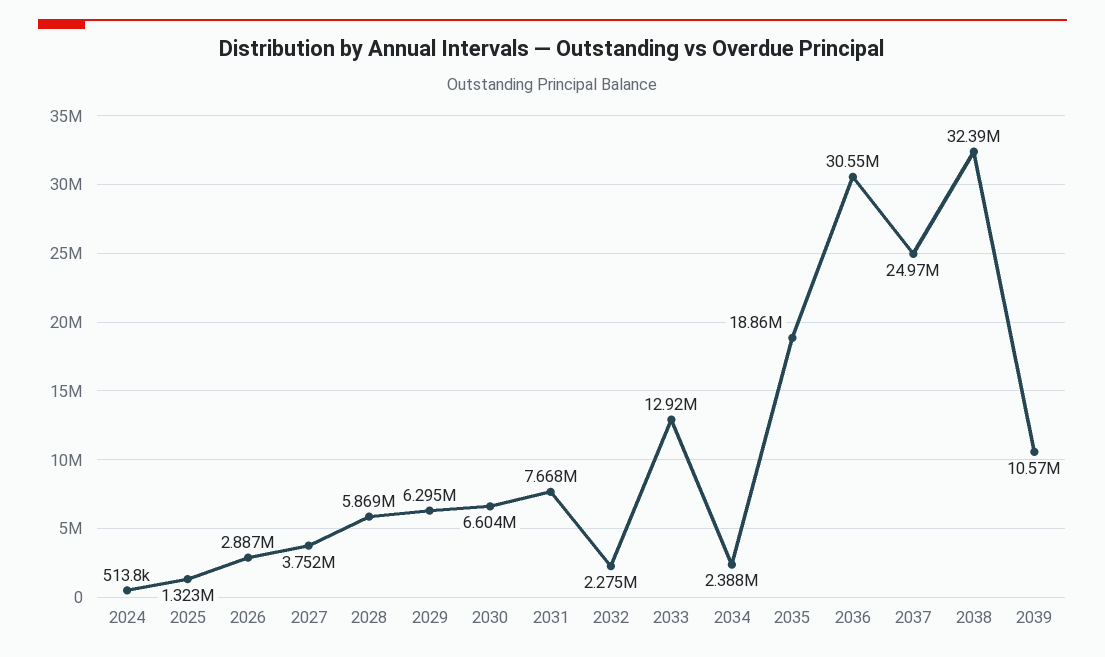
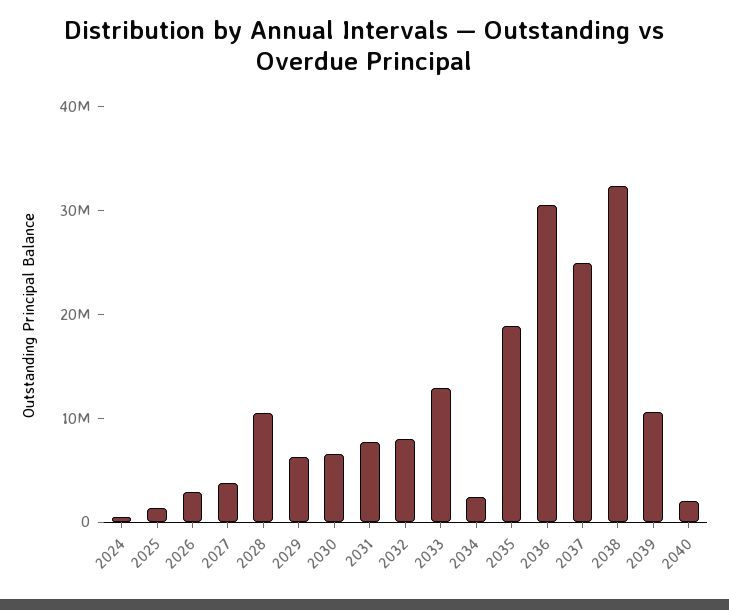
2028: 5869000 -> 10000000
2032: 2275000 -> 8000000
2040: none -> 2000000

